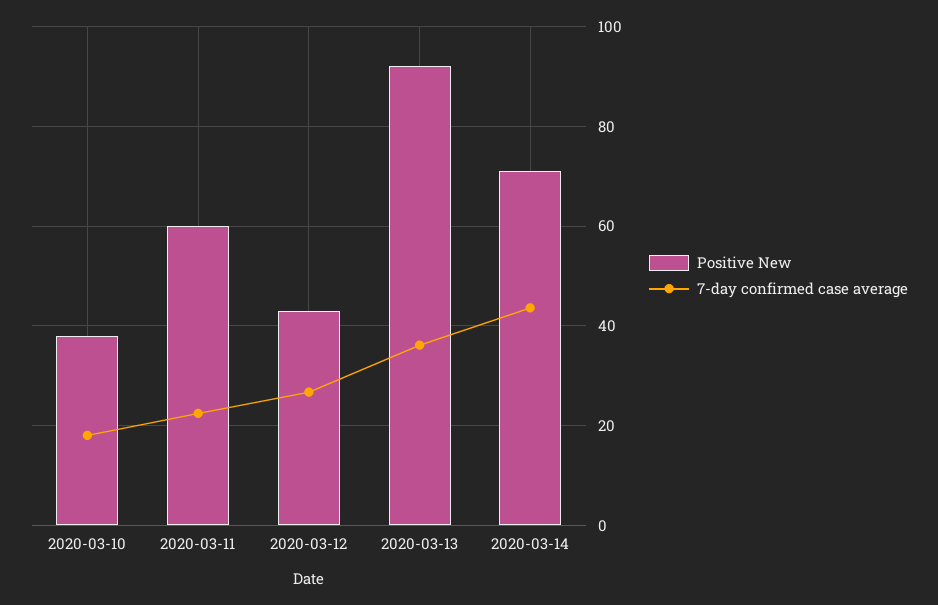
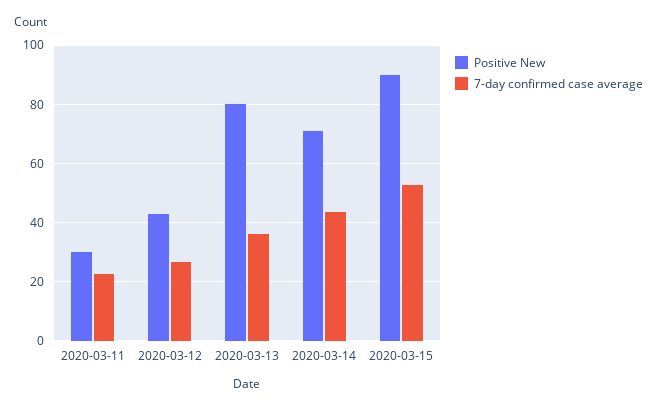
Positive New, 2020-03-10: 38 -> none
7-day confirmed case average, 2020-03-10: 18 -> none
Positive New, 2020-03-11: 60 -> 30
Positive New, 2020-03-13: 92 -> 80
Positive New, 2020-03-15: none -> 90
7-day confirmed case average, 2020-03-15: none -> 52.5

